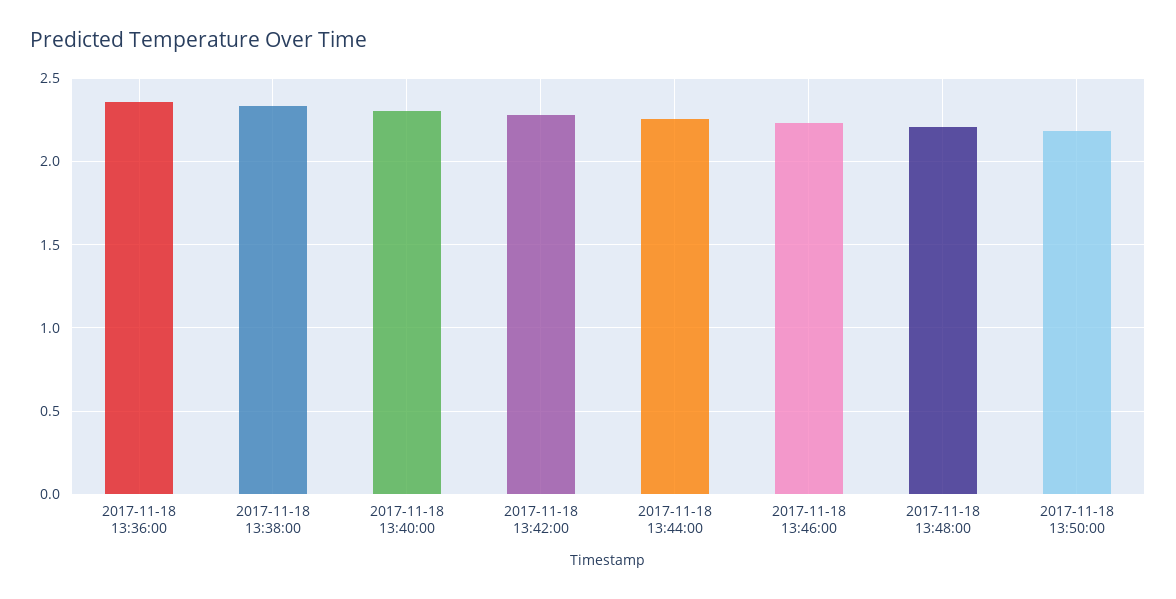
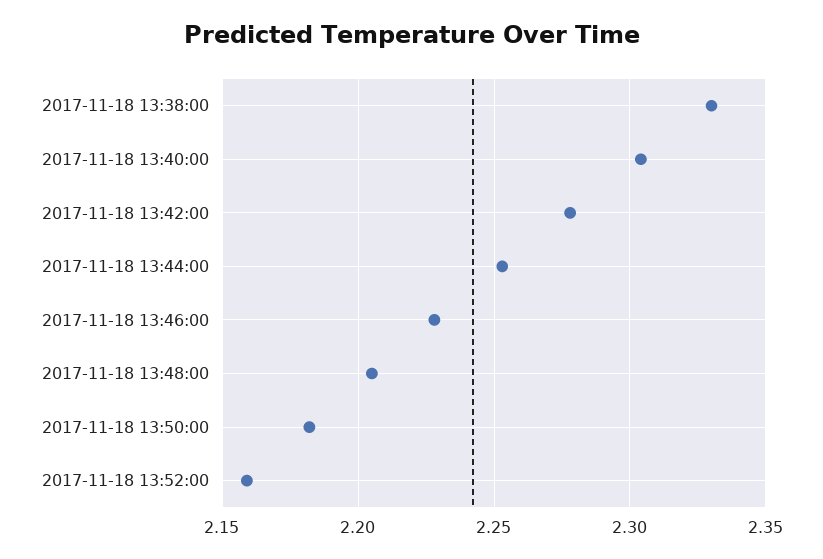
2017-11-18 13:36:00: 2.35 -> none
2017-11-18 13:52:00: none -> 2.16

